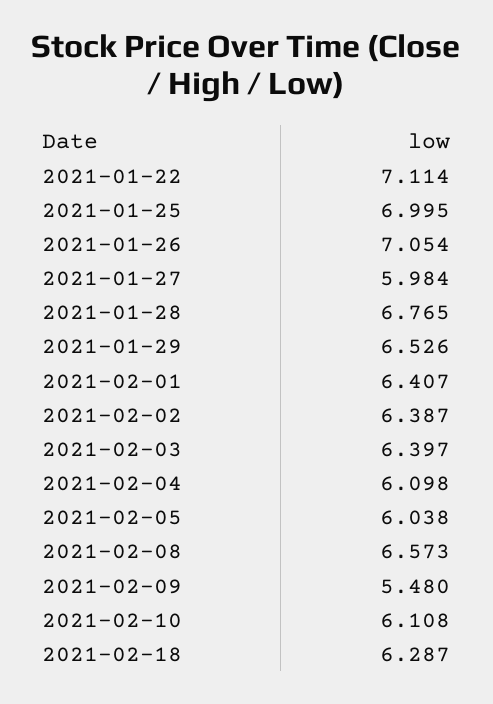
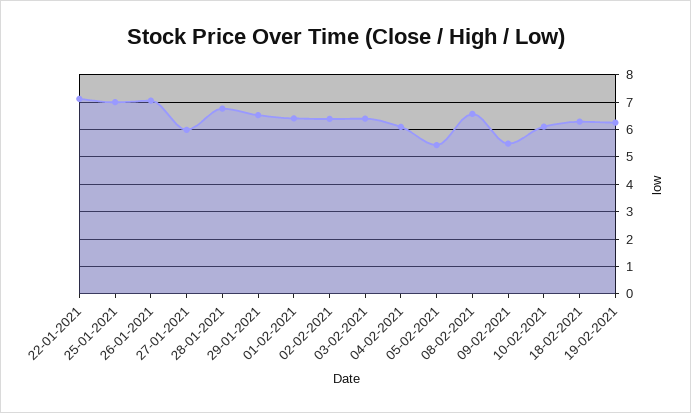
2021-02-05: 6.038 -> 5.5
19-02-2021: none -> 6.25

